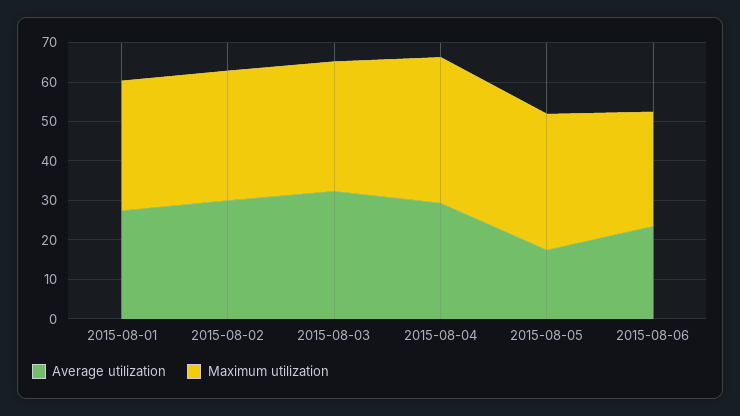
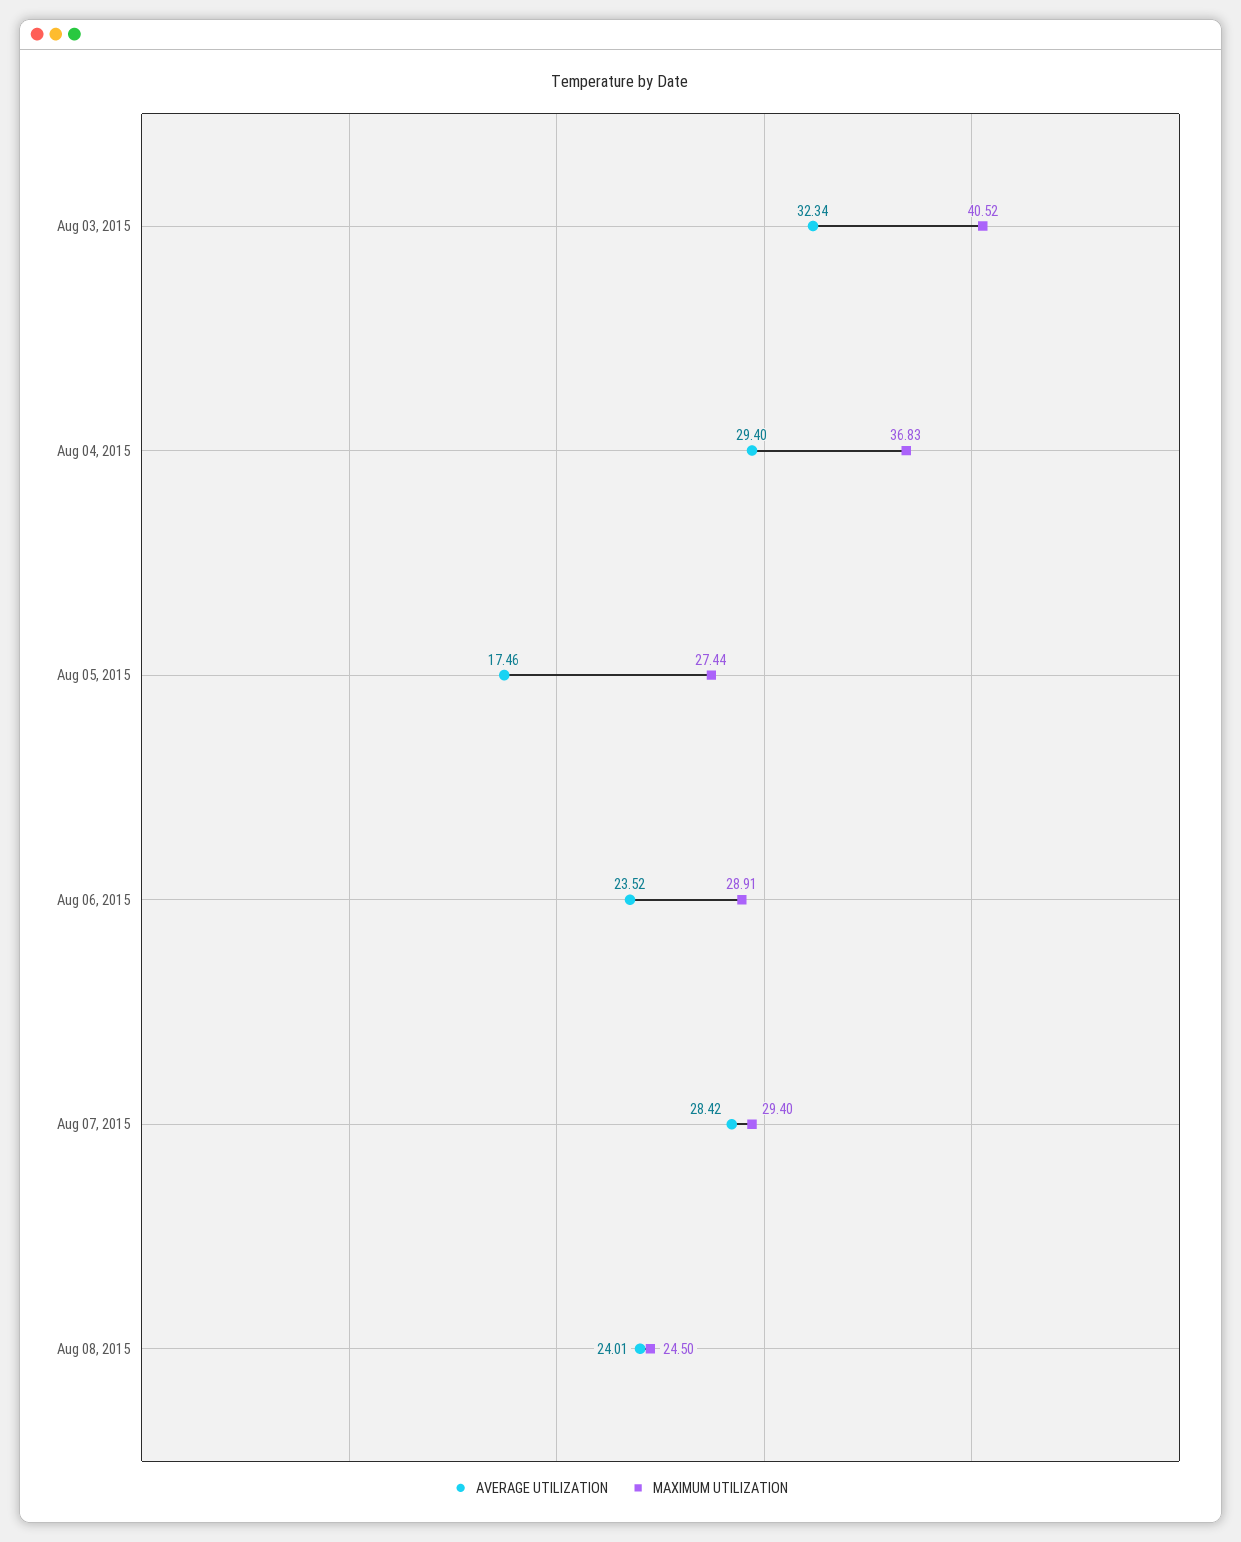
Average utilization, 2015-08-01: 27.5 -> none
Maximum utilization, 2015-08-01: 32.5 -> none
Average utilization, 2015-08-02: 30 -> none
Maximum utilization, 2015-08-02: 32.5 -> none
Maximum utilization, 2015-08-03: 32.5 -> 40.52
Maximum utilization, 2015-08-05: 35 -> 27.44
Average utilization, Aug 07, 2015: none -> 28.42
Maximum utilization, Aug 07, 2015: none -> 29.4
Average utilization, Aug 08, 2015: none -> 24.01
Maximum utilization, Aug 08, 2015: none -> 24.5

